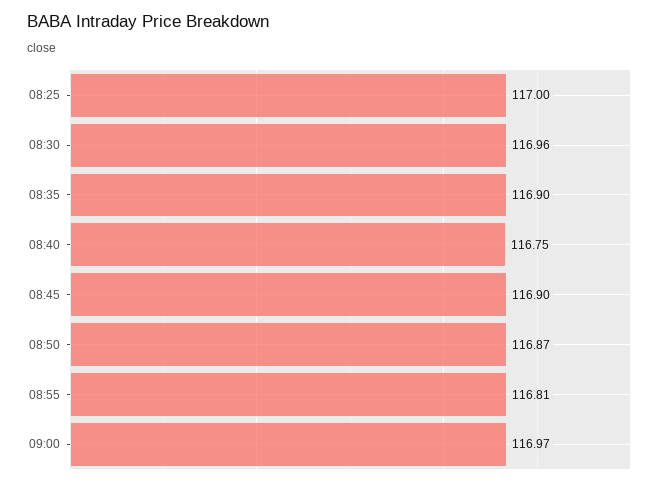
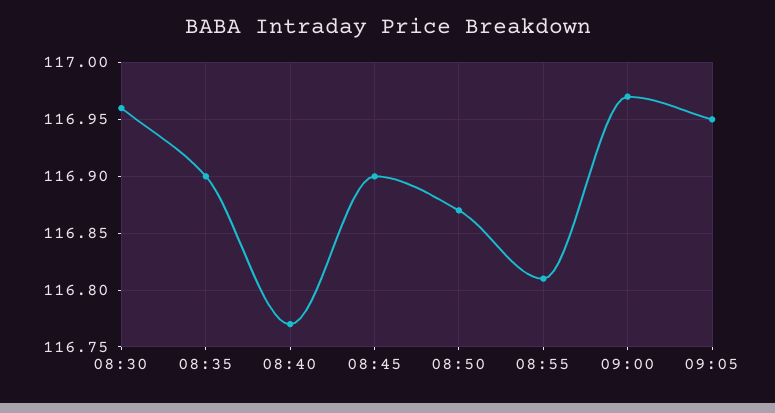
08:25: 117 -> none
08:40: 116.75 -> 116.77
09:05: none -> 116.95

